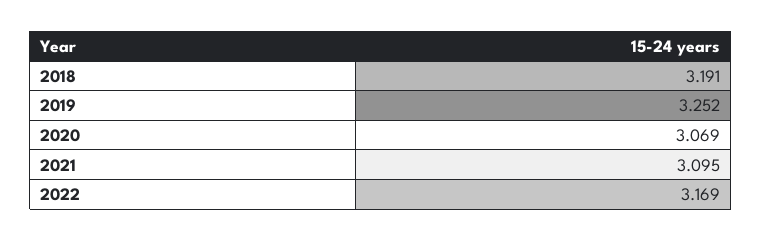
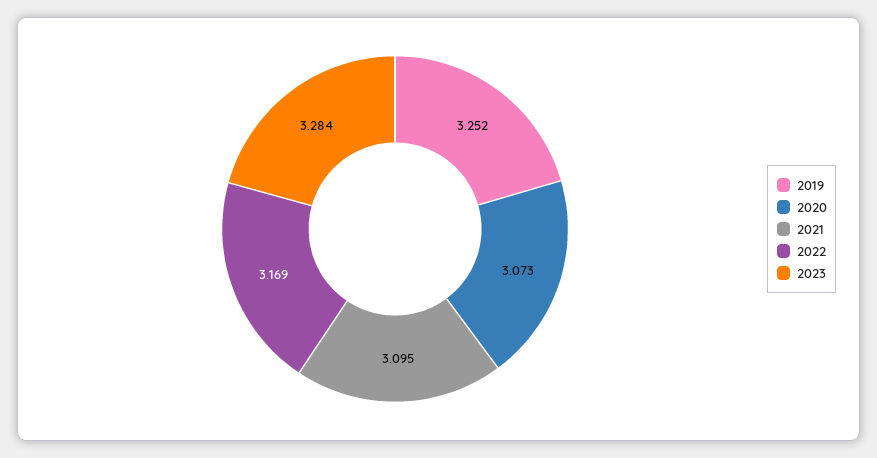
2018: 3.191 -> none
2020: 3.069 -> 3.073
2023: none -> 3.284

